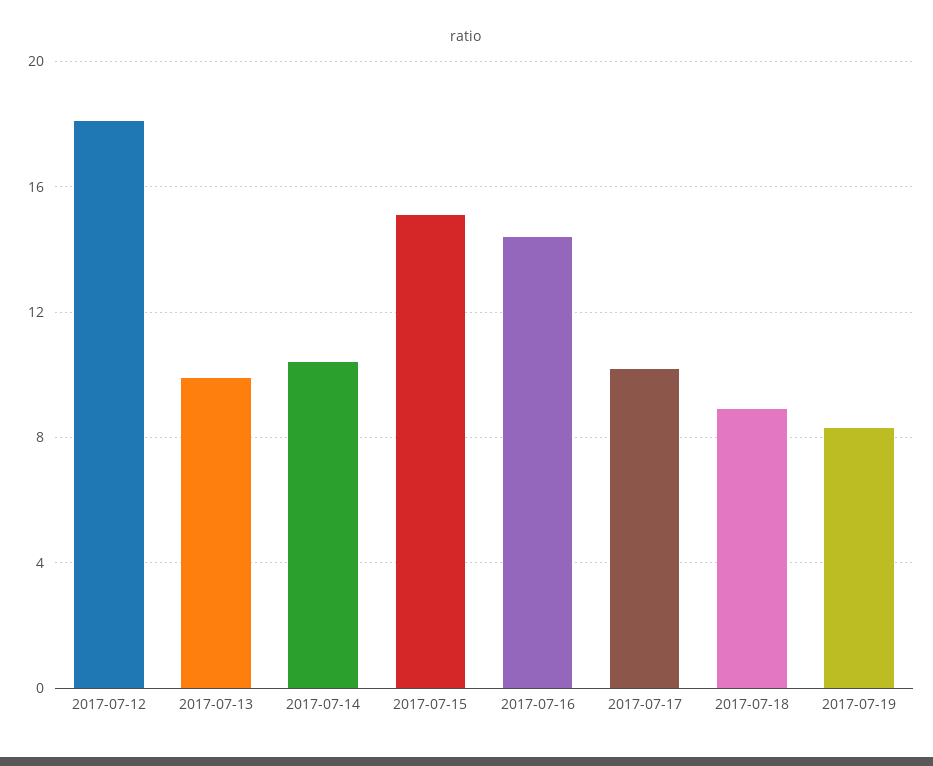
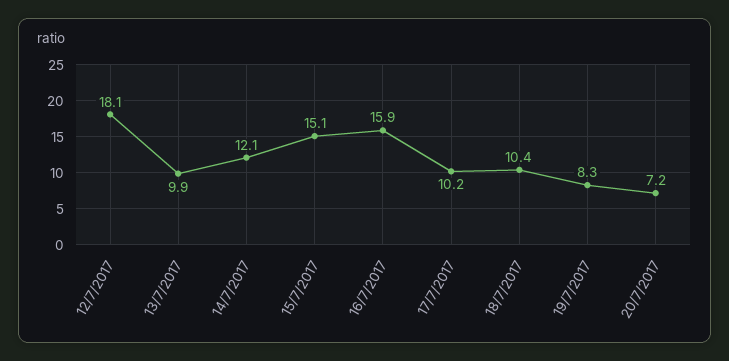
2017-07-14: 10.5 -> 12.1
2017-07-16: 14.5 -> 15.9
2017-07-18: 9 -> 10.4
20/7/2017: none -> 7.2

